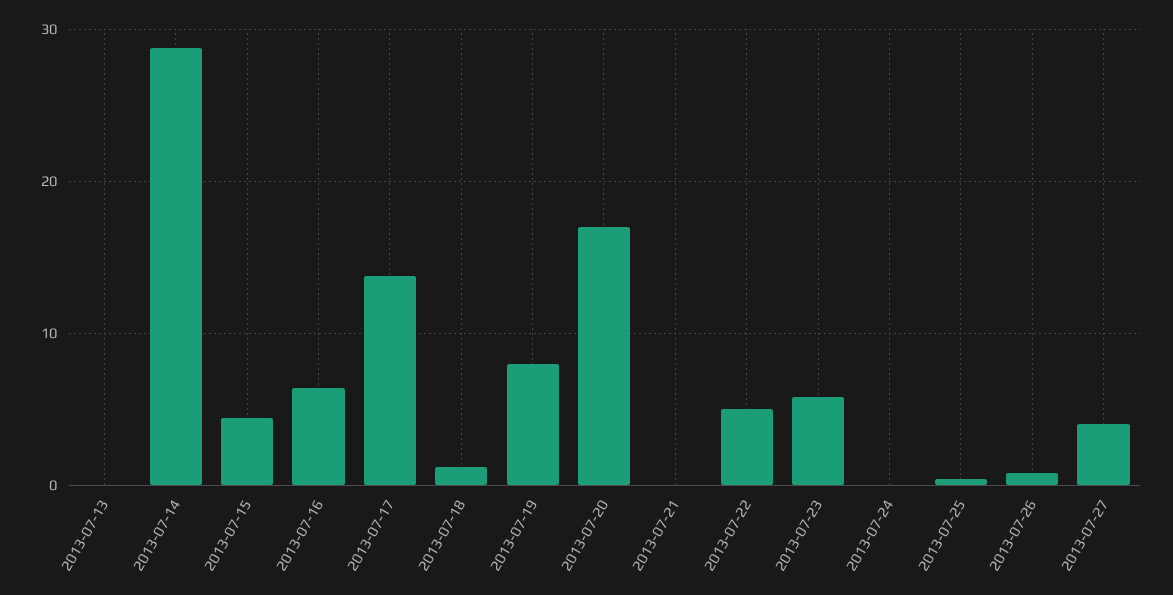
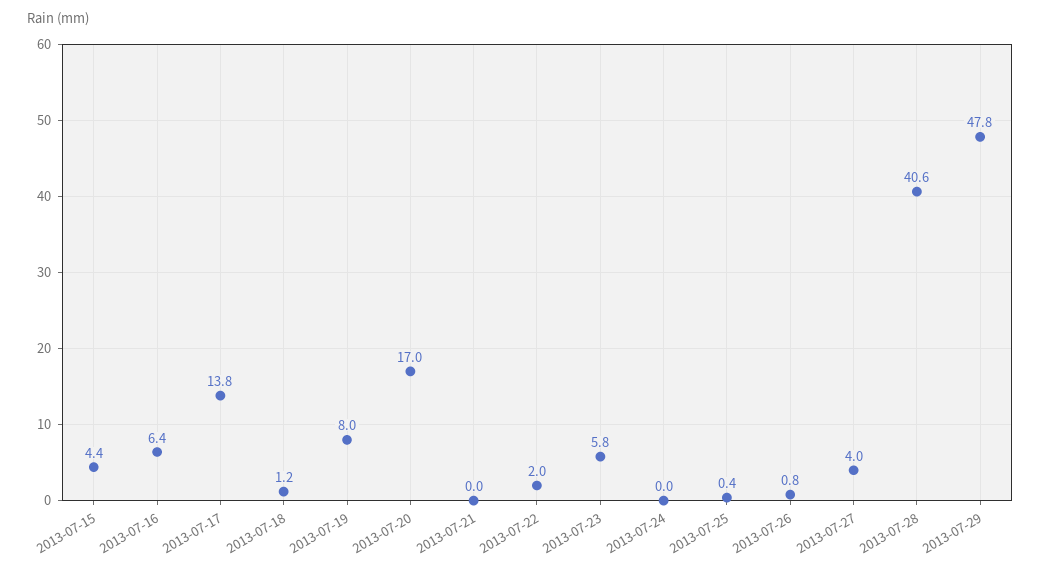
2013-07-13: 0 -> none
2013-07-14: 29 -> none
2013-07-22: 5 -> 2
2013-07-28: none -> 40.6
2013-07-29: none -> 47.8

